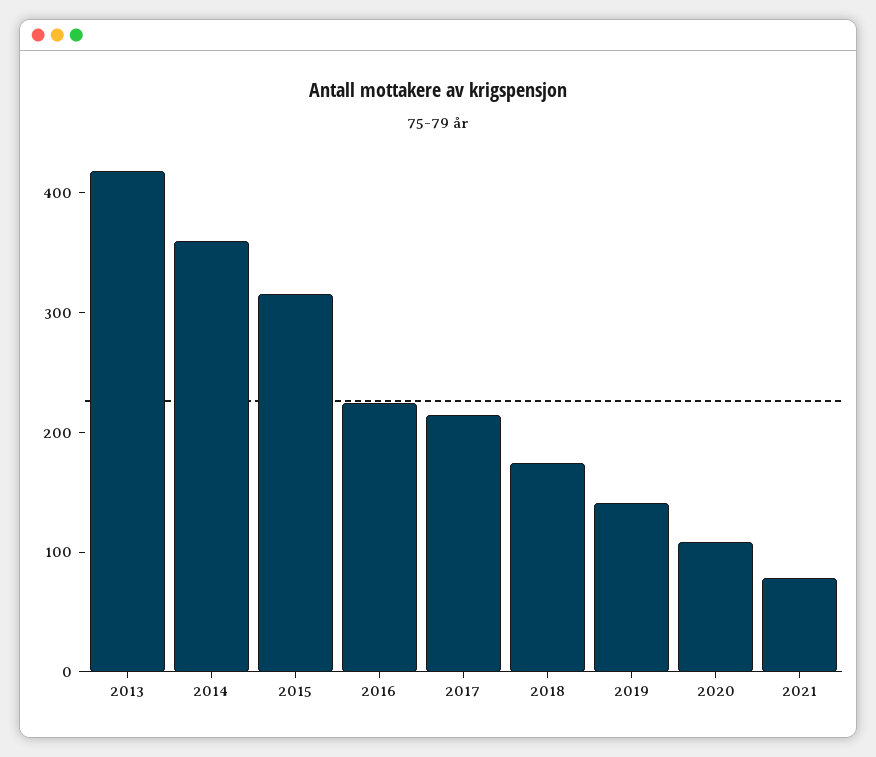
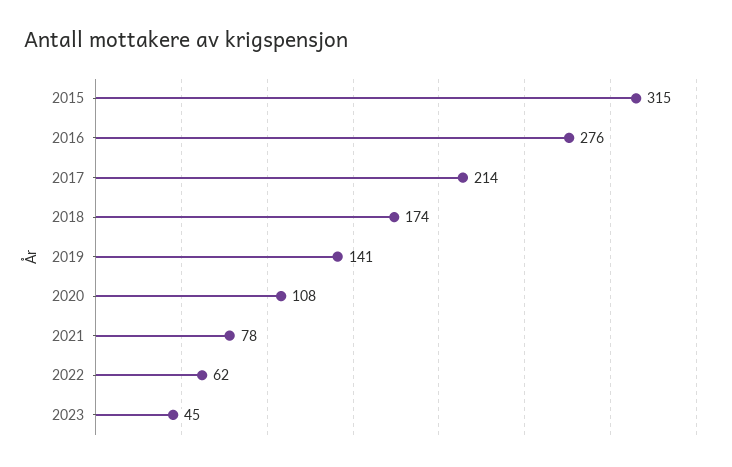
2013: 420 -> none
2014: 360 -> none
2016: 220 -> 276
2022: none -> 62
2023: none -> 45

